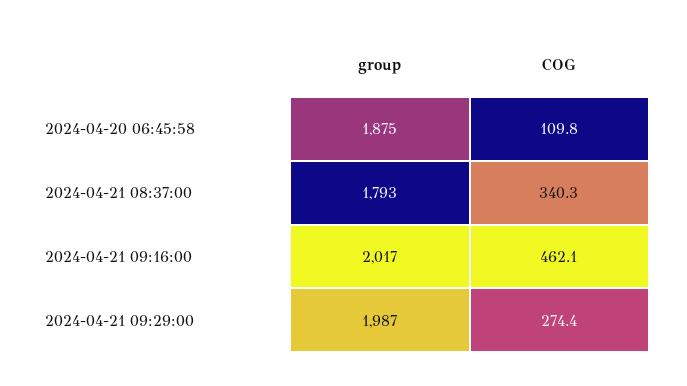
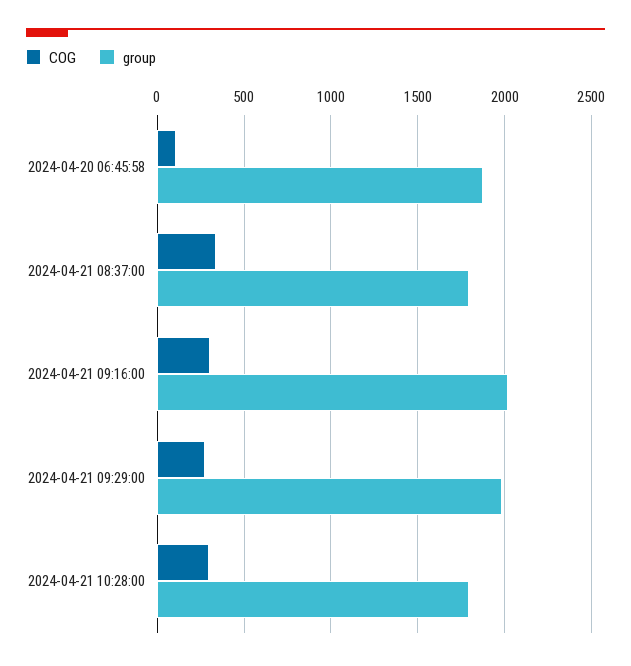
COG, 2024-04-21 09:16:00: 462.1 -> 300
COG, 2024-04-21 10:28:00: none -> 300
group, 2024-04-21 10:28:00: none -> 1800

